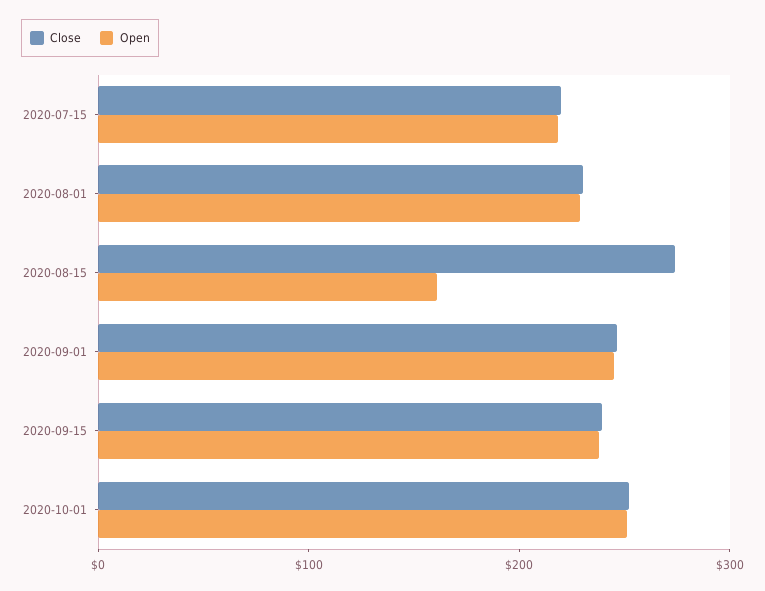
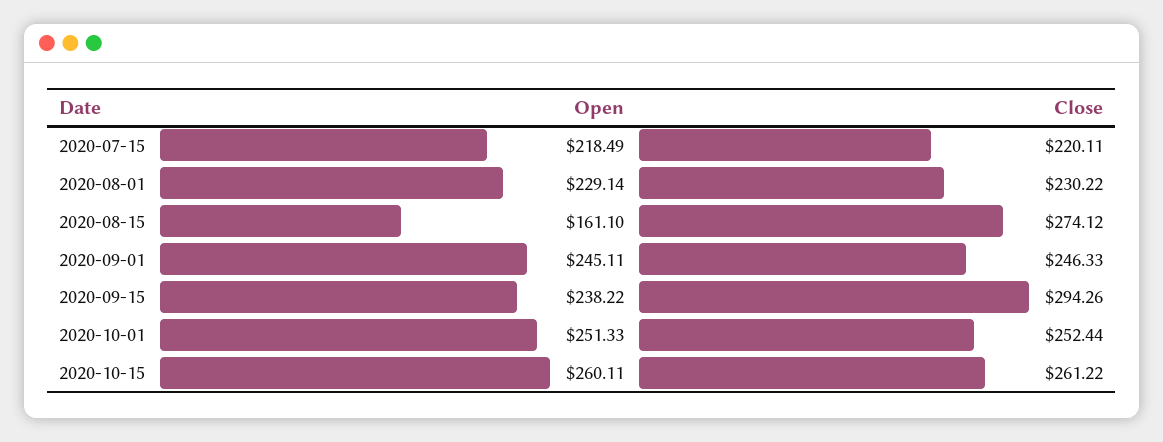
Close, 2020-09-15: 240 -> 294.26
Open, 2020-10-15: none -> 260.11
Close, 2020-10-15: none -> 261.22

